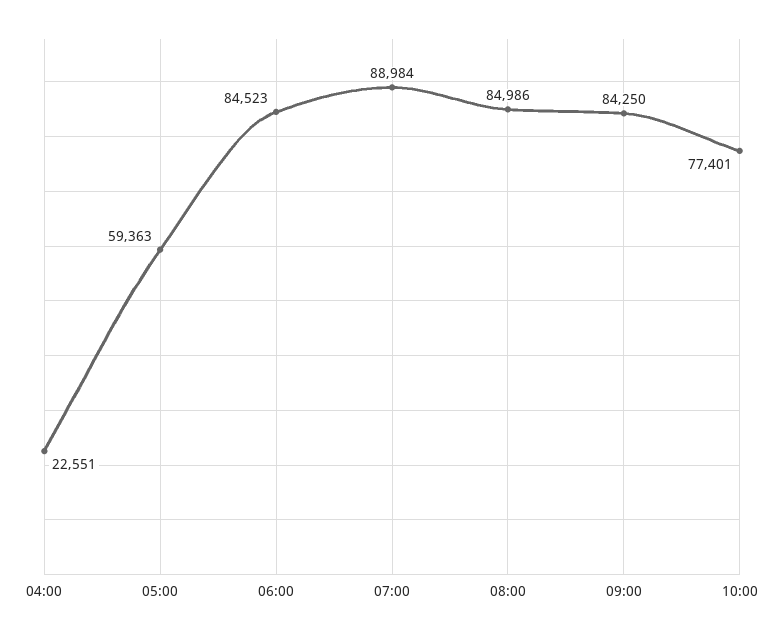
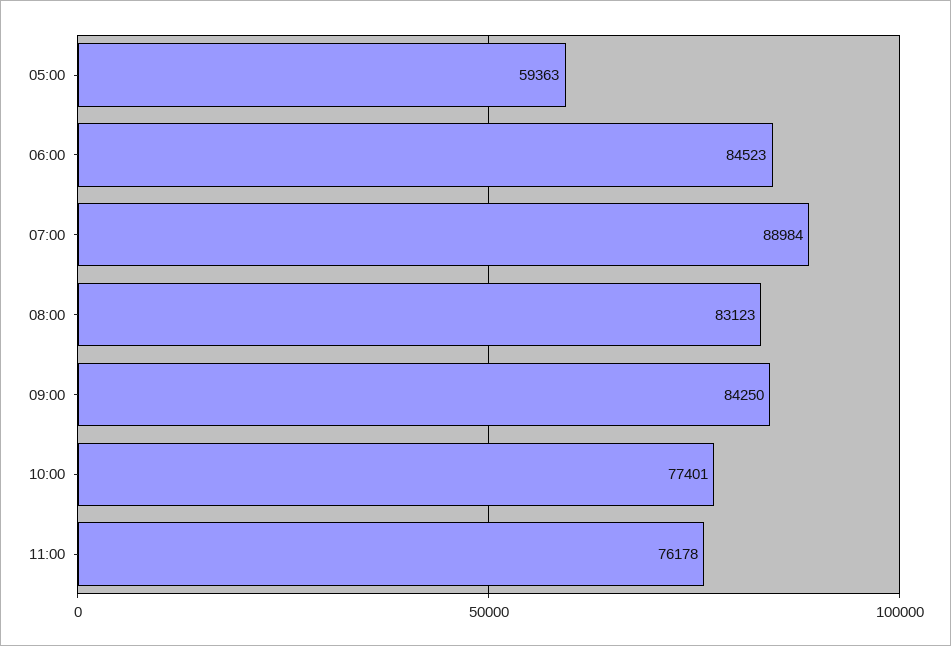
04:00: 22551 -> none
08:00: 84986 -> 83123
11:00: none -> 76178

